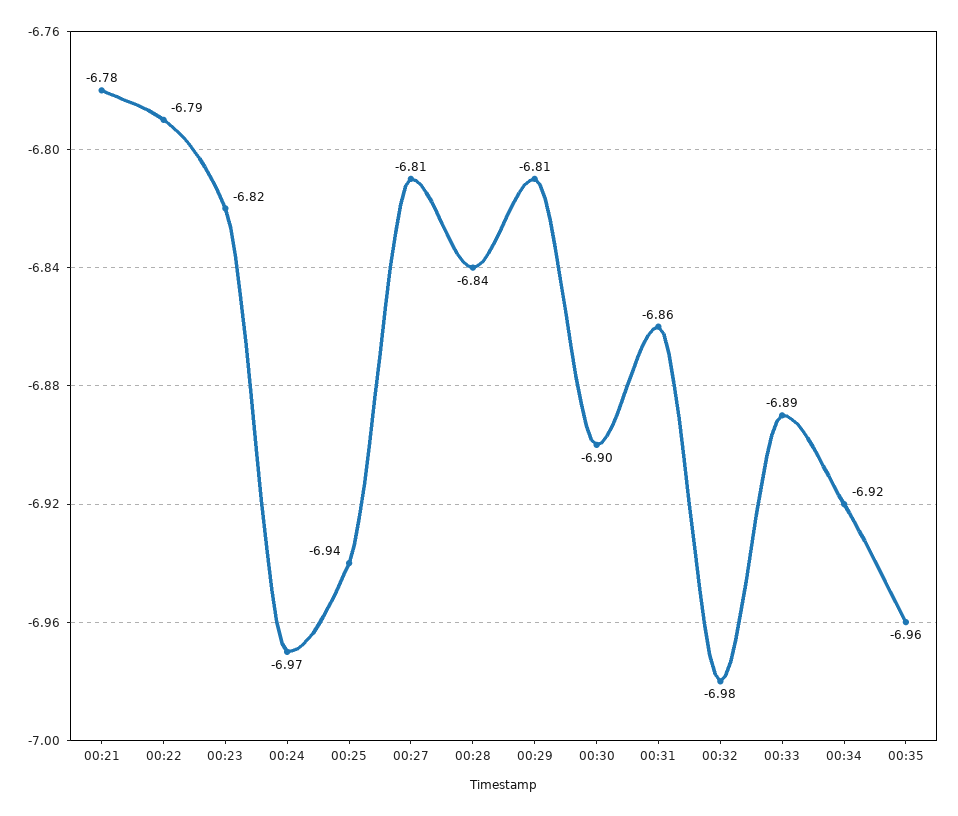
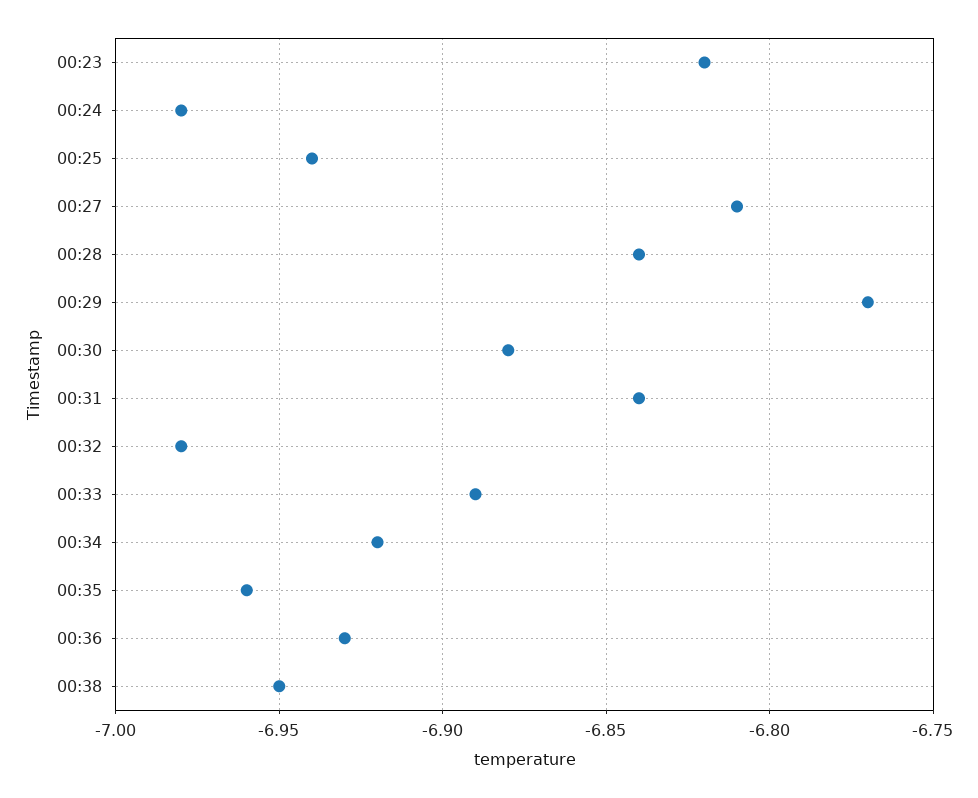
00:21: -6.78 -> none
00:22: -6.79 -> none
00:24: -6.97 -> -6.98
00:29: -6.81 -> -6.77
00:30: -6.9 -> -6.88
00:31: -6.86 -> -6.84
00:36: none -> -6.93
00:38: none -> -6.95

